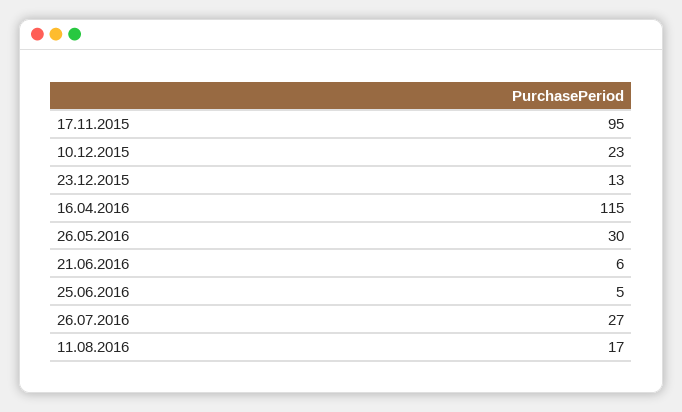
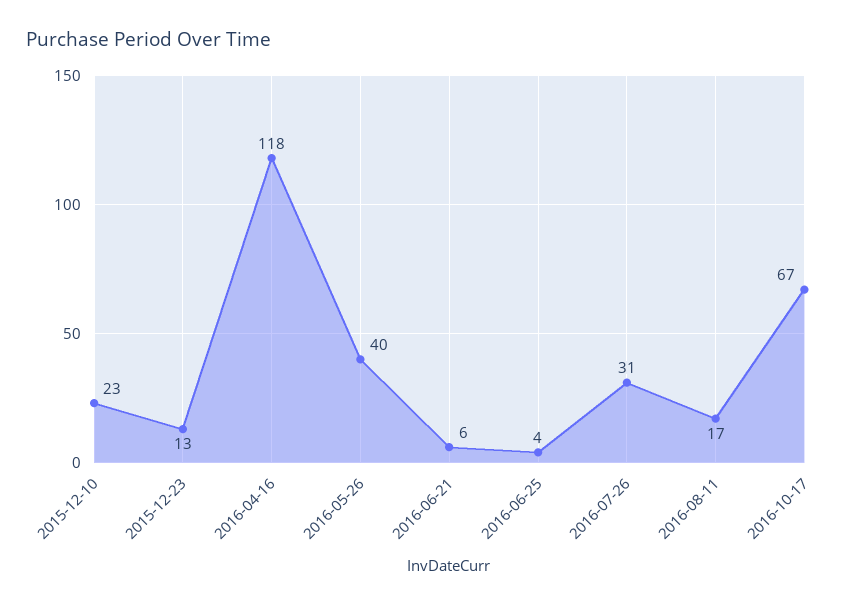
17.11.2015: 95 -> none
16.04.2016: 115 -> 118
26.05.2016: 30 -> 40
25.06.2016: 5 -> 4
26.07.2016: 27 -> 31
2016-10-17: none -> 67

